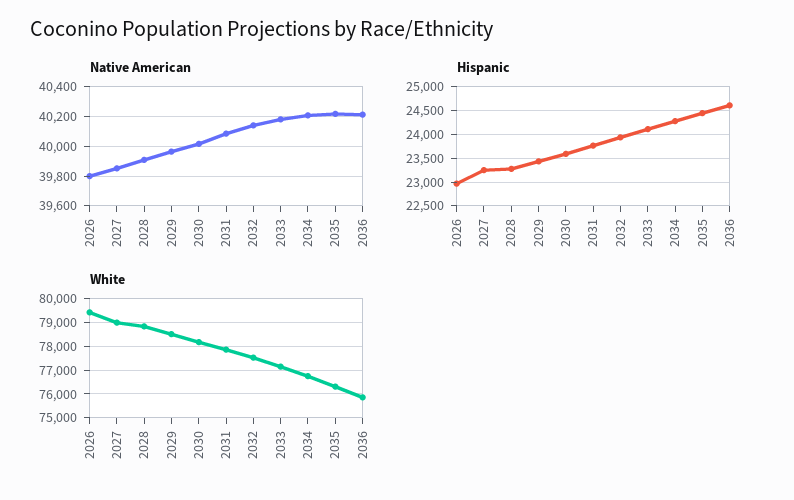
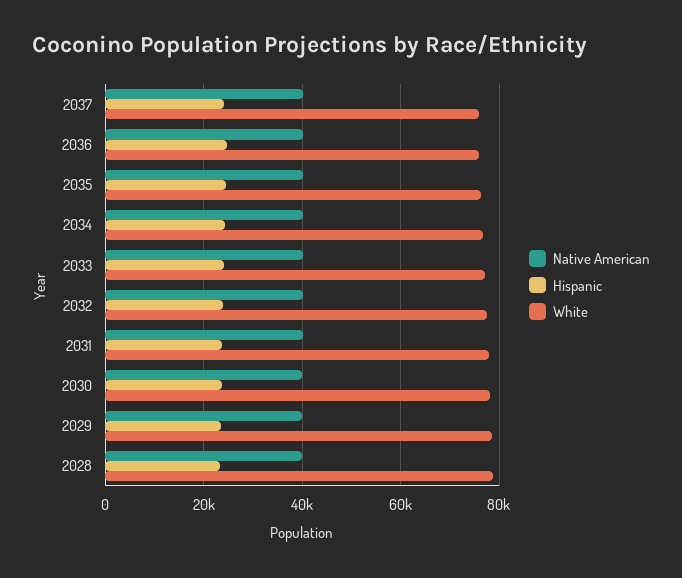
Native American, 2026: 39800 -> none
Native American, 2027: 39850 -> none
Hispanic, 2026: 23000 -> none
Hispanic, 2027: 23250 -> none
White, 2026: 79500 -> none
White, 2027: 79000 -> none
Native American, 2037: none -> 40000
Hispanic, 2037: none -> 24000
White, 2037: none -> 76000

